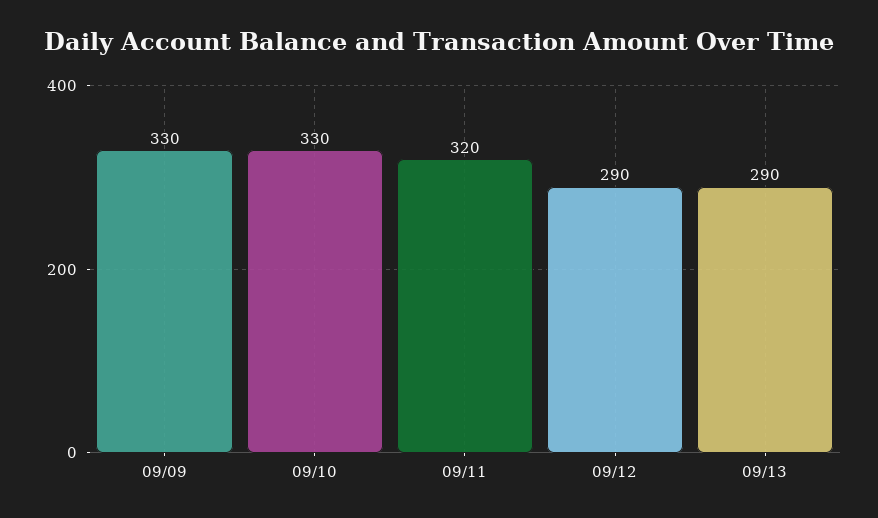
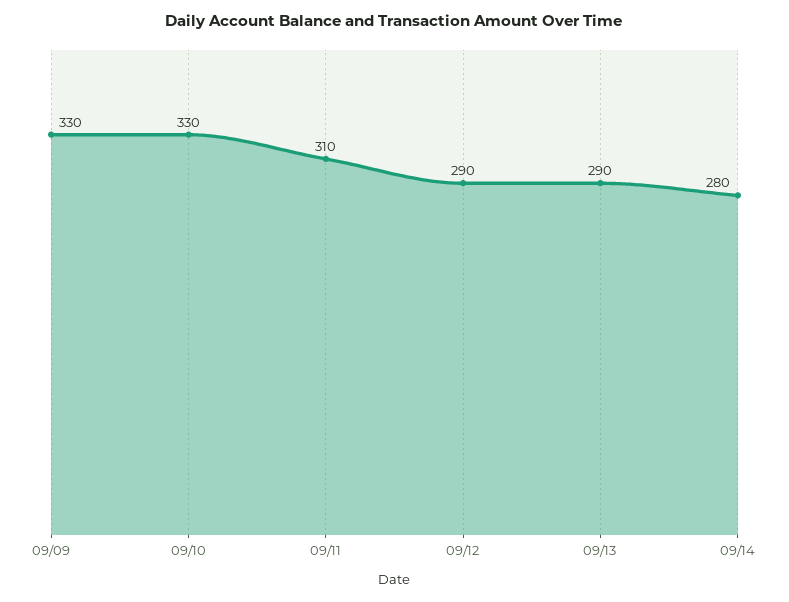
09/11: 320 -> 310
09/14: none -> 280

